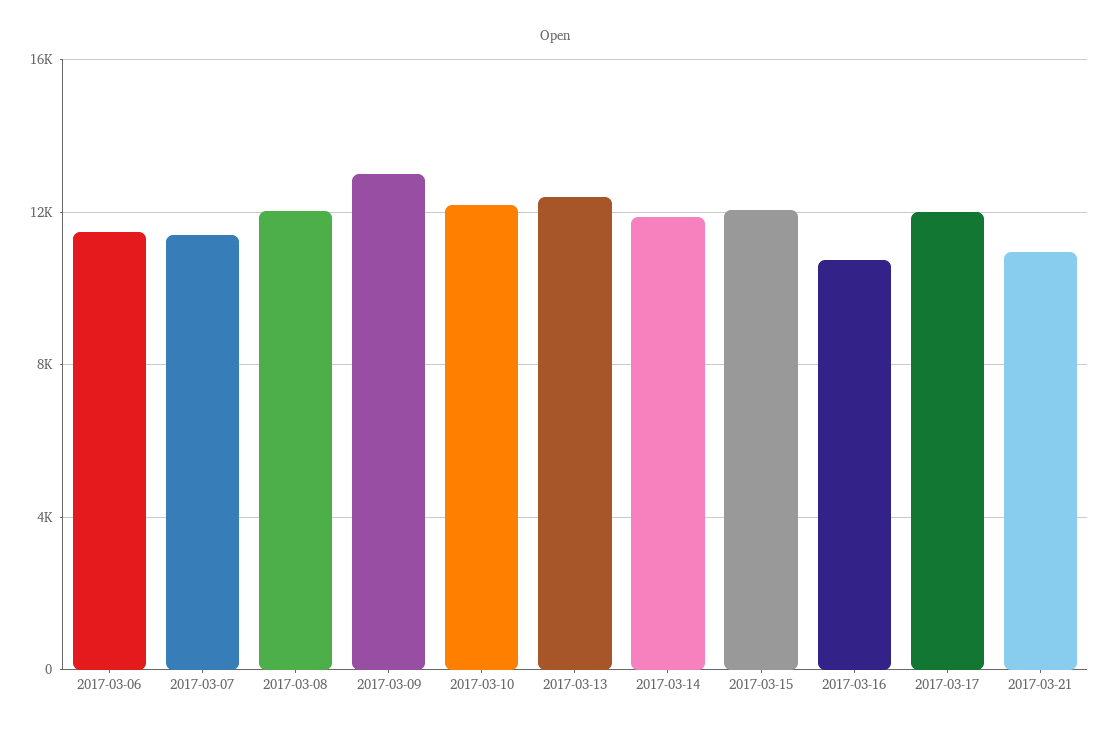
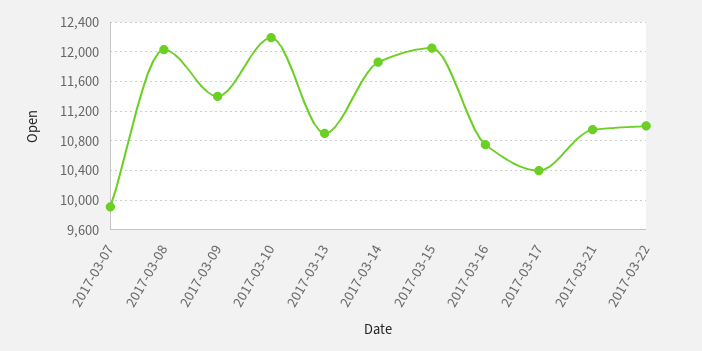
2017-03-06: 11500 -> none
2017-03-07: 11500 -> 9900
2017-03-09: 13000 -> 11400
2017-03-13: 12500 -> 10900
2017-03-17: 12000 -> 10400
2017-03-22: none -> 11000

